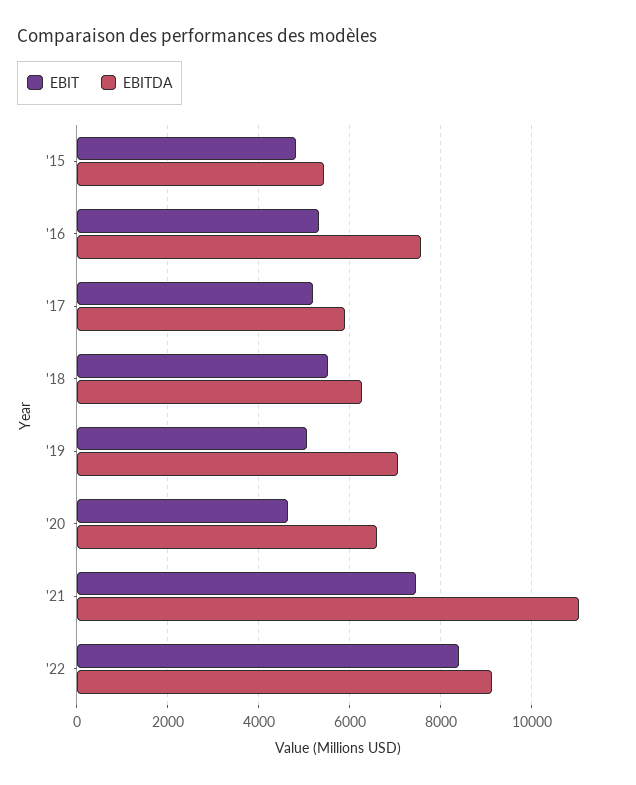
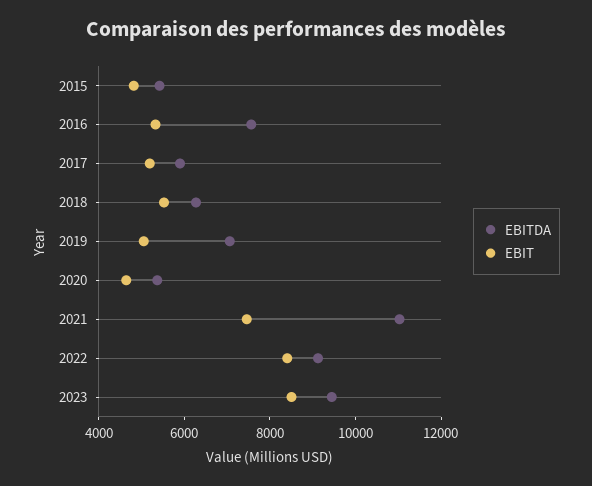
EBITDA, '20: 6600 -> 5500
EBITDA, 2023: none -> 9500
EBIT, 2023: none -> 8500

